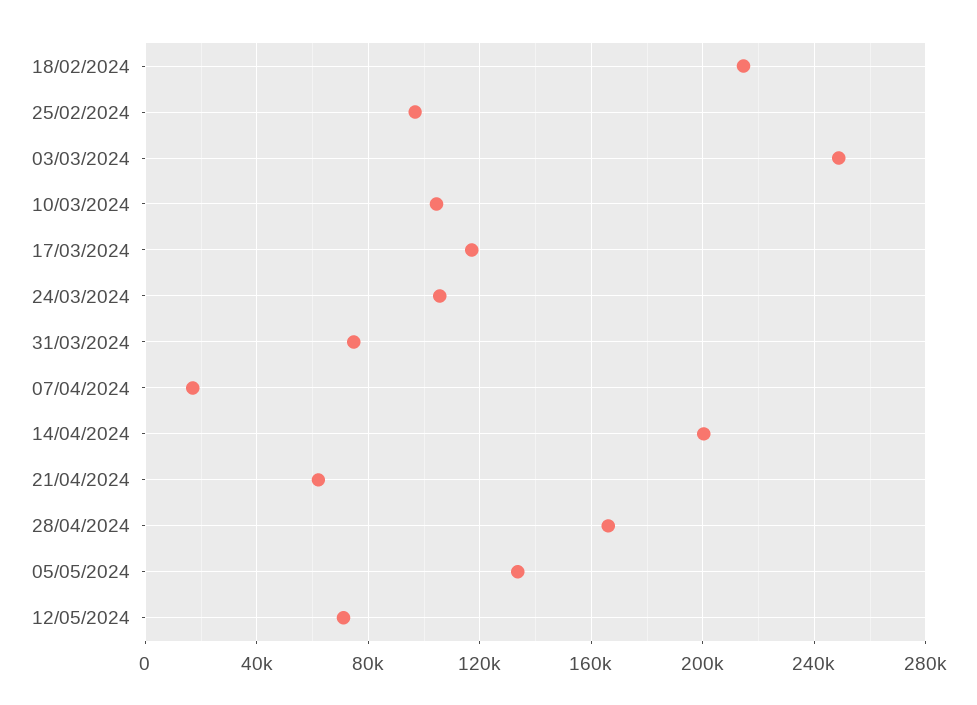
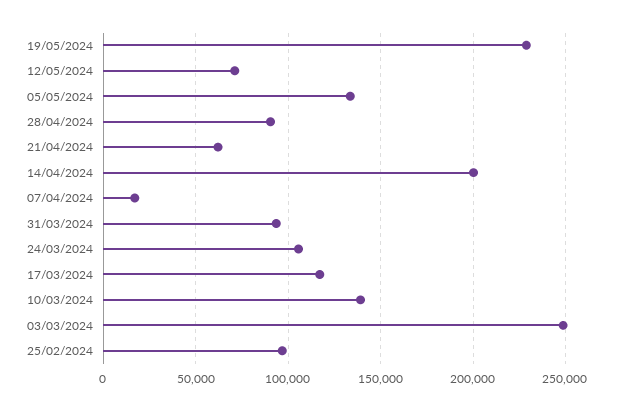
18/02/2024: 215000 -> none
10/03/2024: 105000 -> 140000
31/03/2024: 75000 -> 95000
28/04/2024: 165000 -> 90000
19/05/2024: none -> 230000

